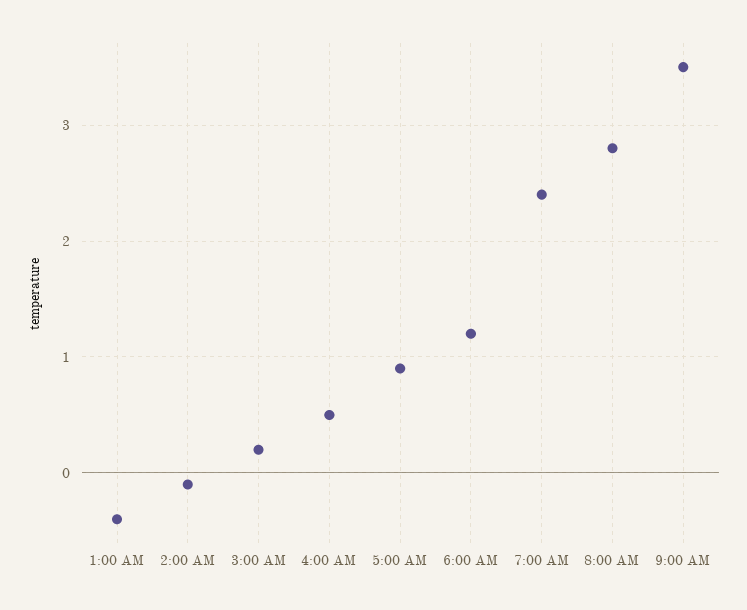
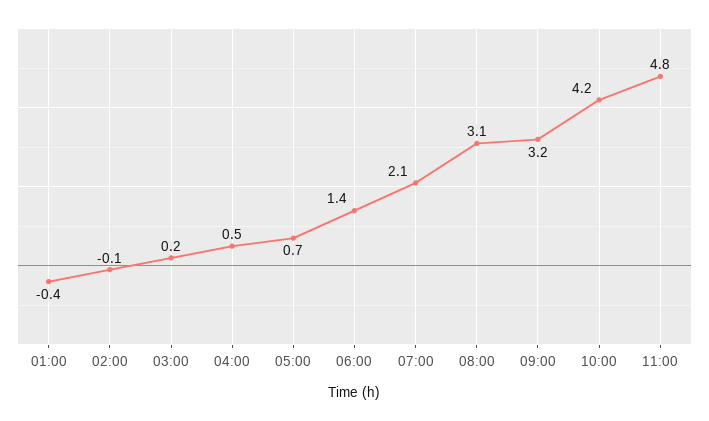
5:00 AM: 0.9 -> 0.7
6:00 AM: 1.2 -> 1.4
7:00 AM: 2.4 -> 2.1
8:00 AM: 2.8 -> 3.1
9:00 AM: 3.5 -> 3.2
10:00: none -> 4.2
11:00: none -> 4.8

